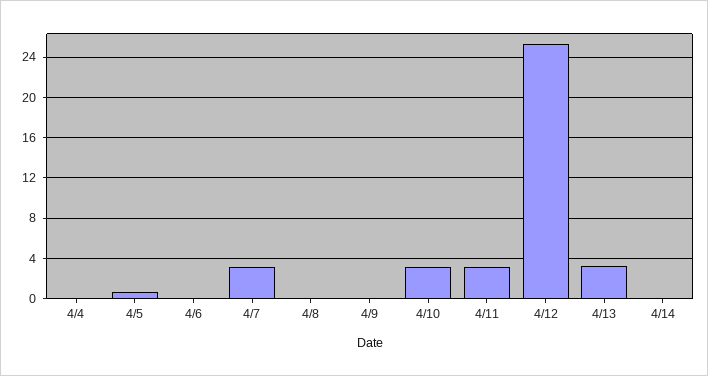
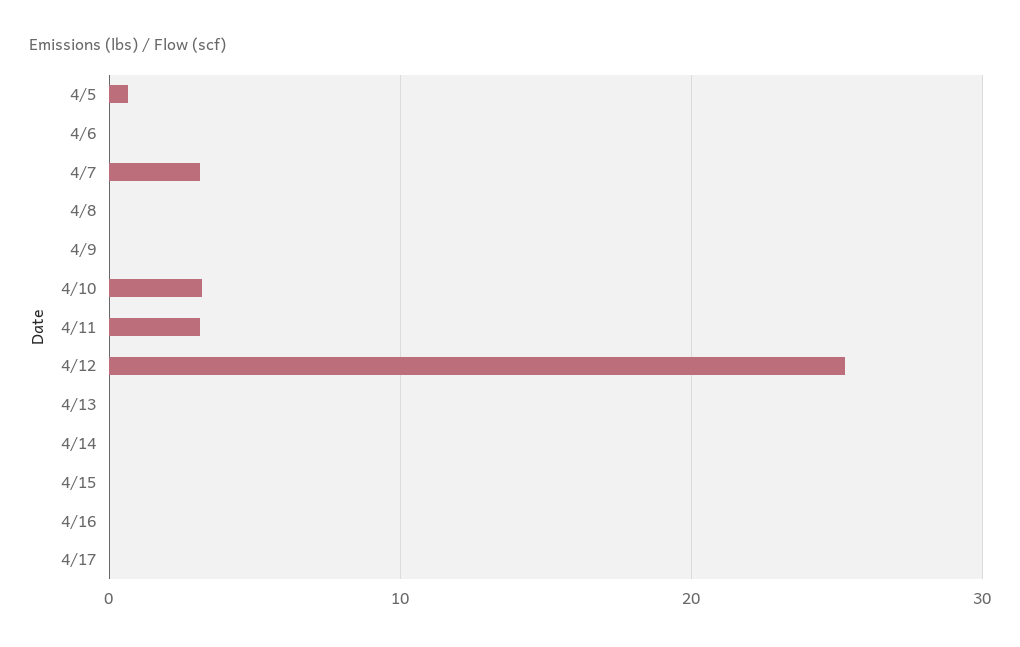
4/4: 0 -> none
4/13: 3 -> 0
4/15: none -> 0
4/16: none -> 0
4/17: none -> 0

